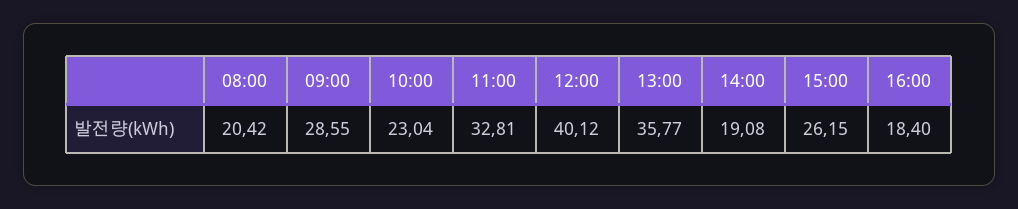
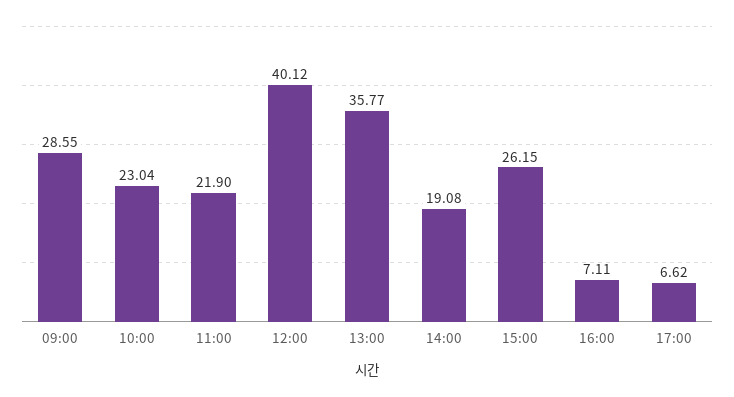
08:00: 20.42 -> none
11:00: 32.81 -> 21.9
16:00: 18.4 -> 7.11
17:00: none -> 6.62

